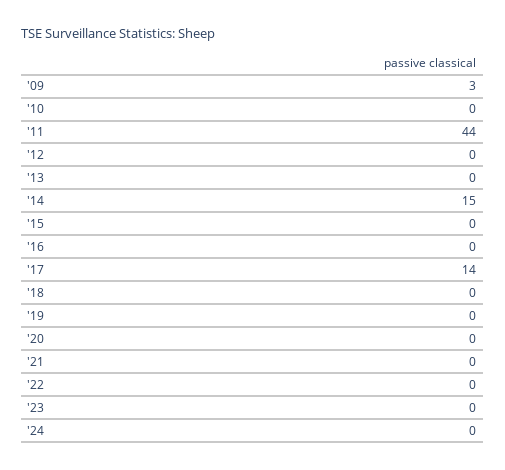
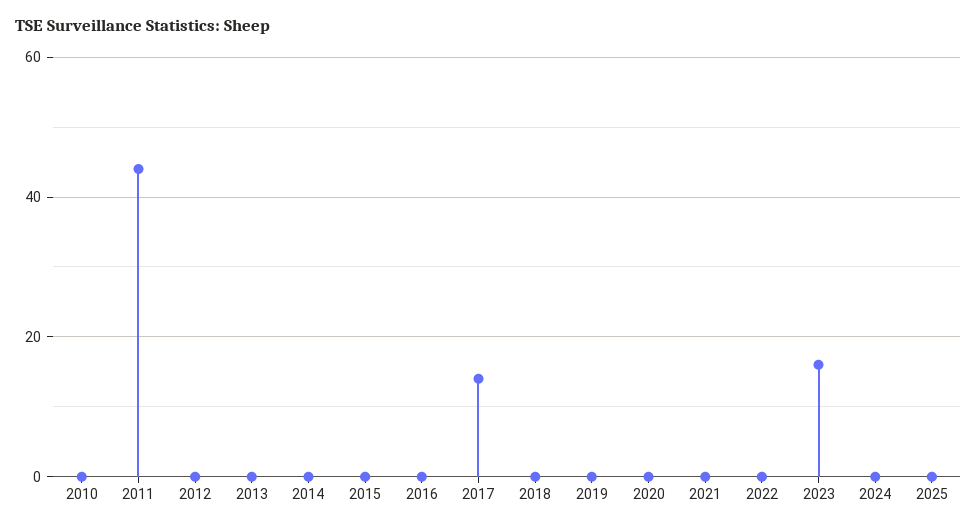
'09: 3 -> none
'14: 15 -> 0
'23: 0 -> 15
2025: none -> 0

